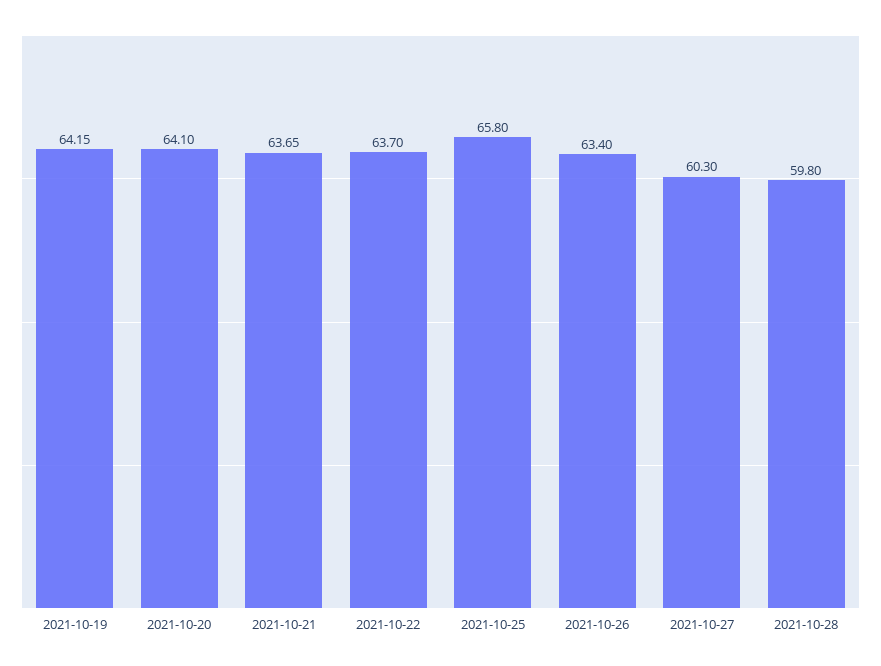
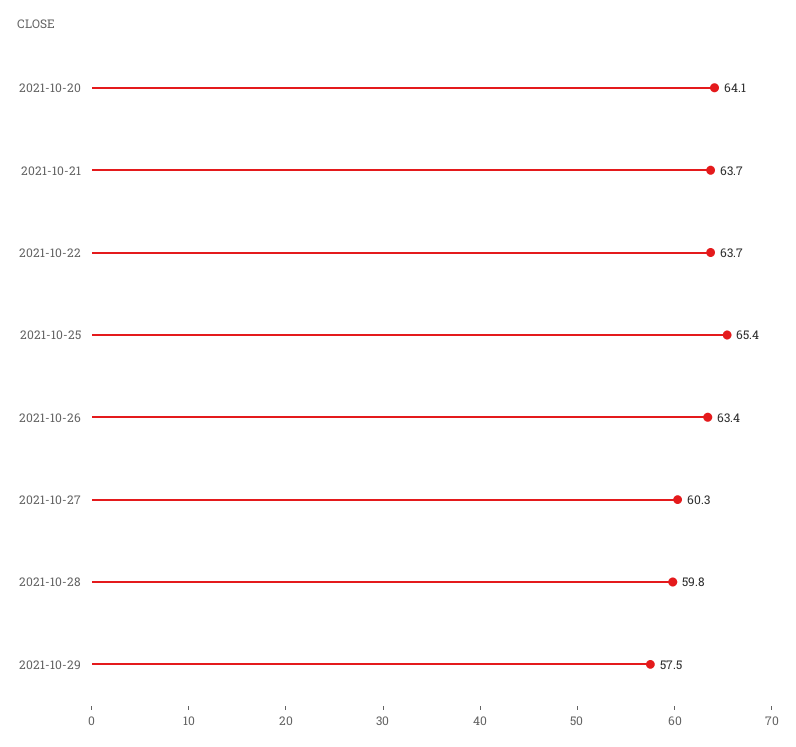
2021-10-19: 64.15 -> none
2021-10-25: 65.8 -> 65.4
2021-10-29: none -> 57.5

